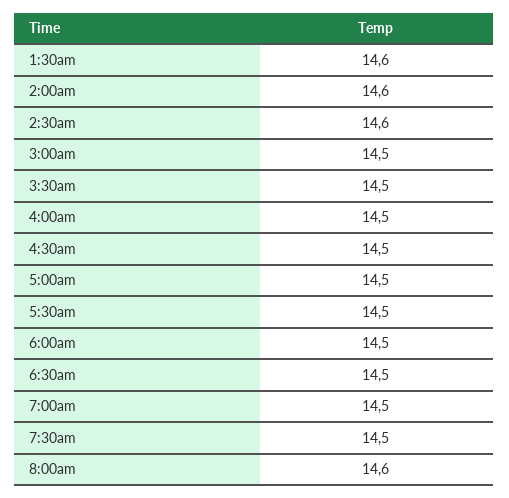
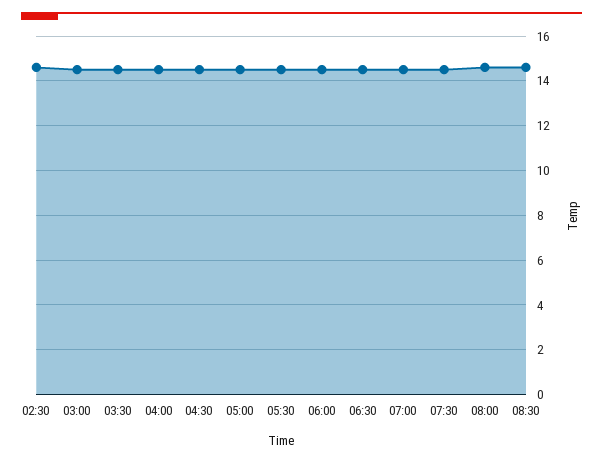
1:30am: 14.6 -> none
2:00am: 14.6 -> none
08:30: none -> 14.5

